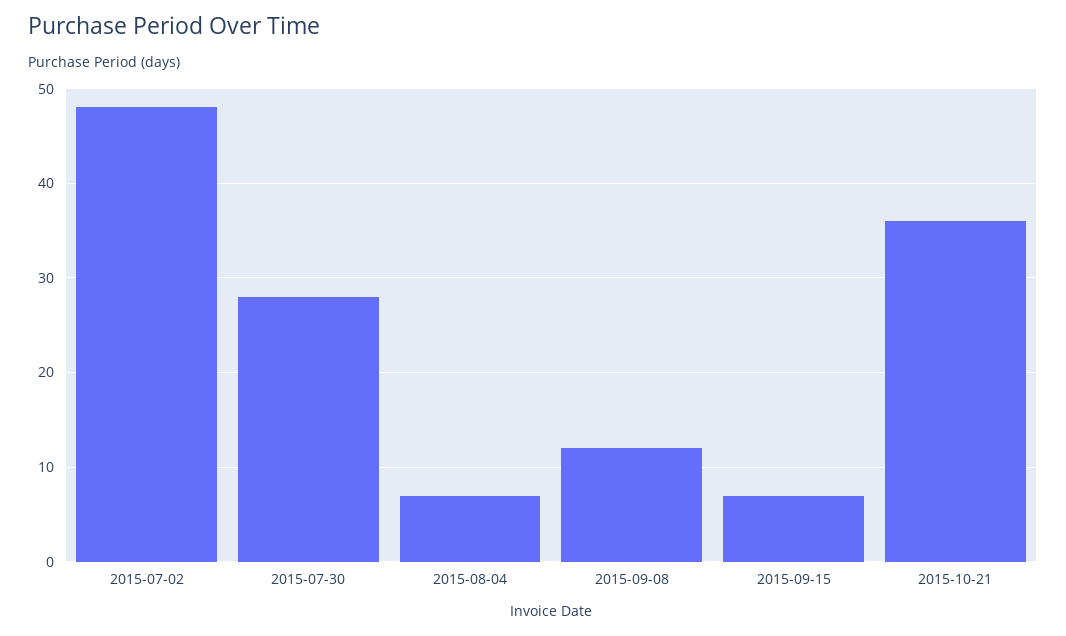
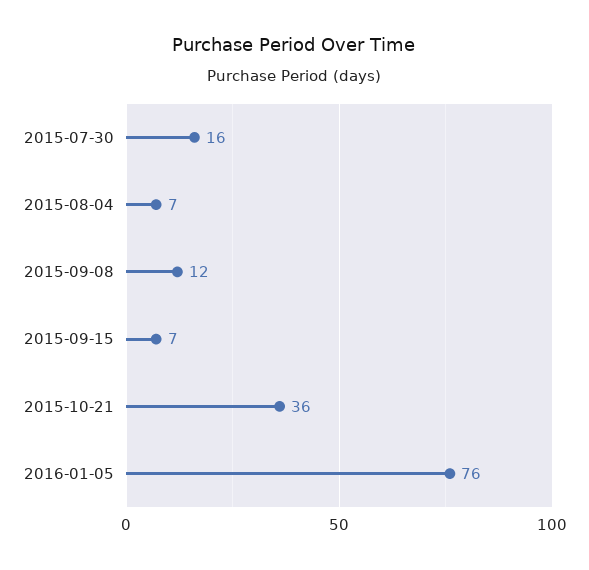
2015-07-02: 48 -> none
2015-07-30: 28 -> 16
2016-01-05: none -> 76

